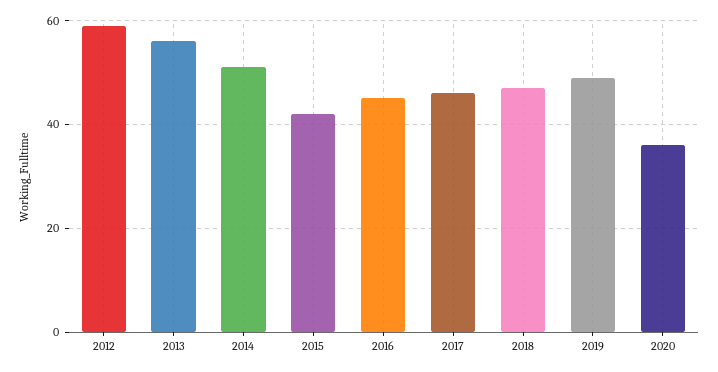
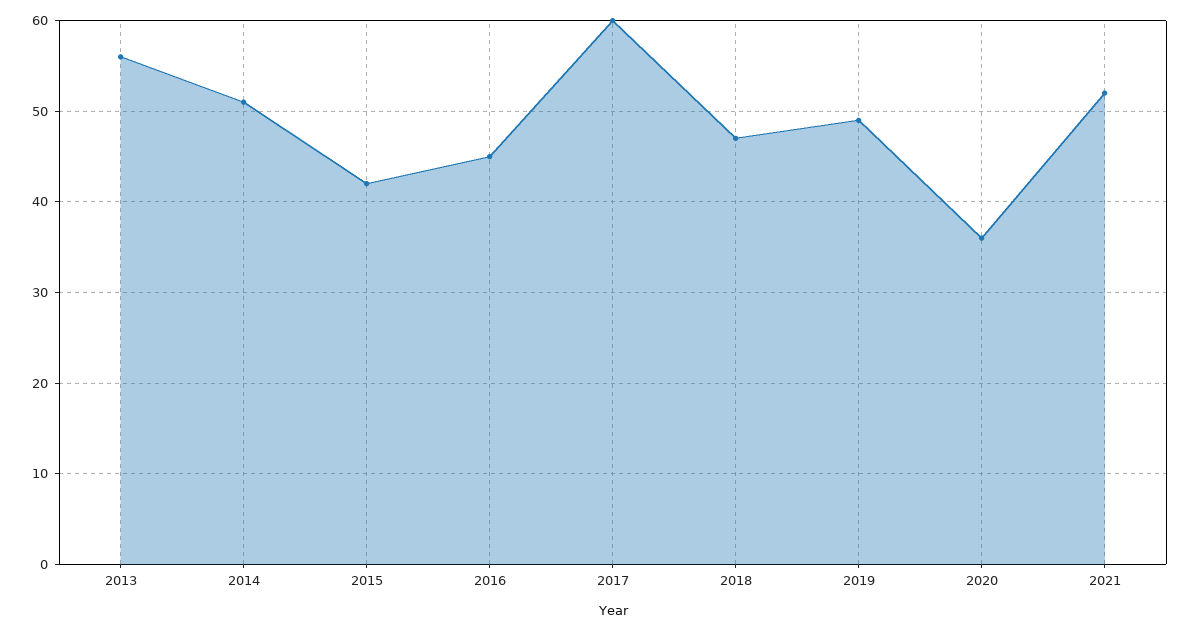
2012: 60 -> none
2017: 45 -> 60
2021: none -> 52

